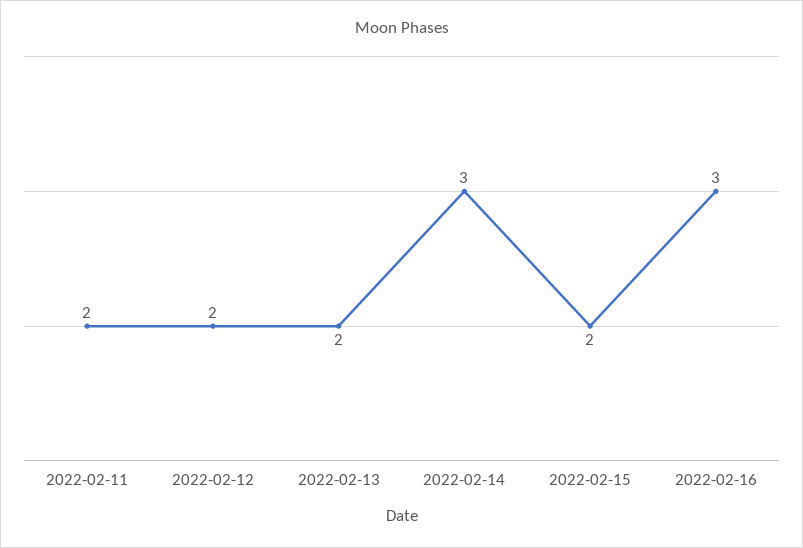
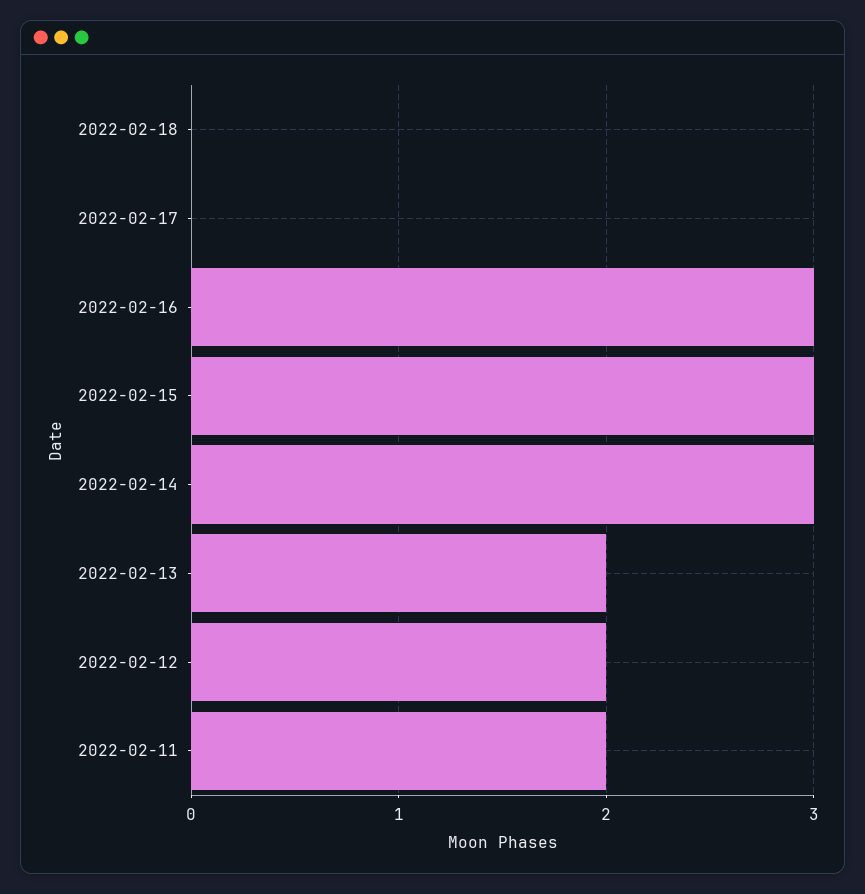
2022-02-15: 2 -> 3
2022-02-18: none -> 0
2022-02-17: none -> 0

